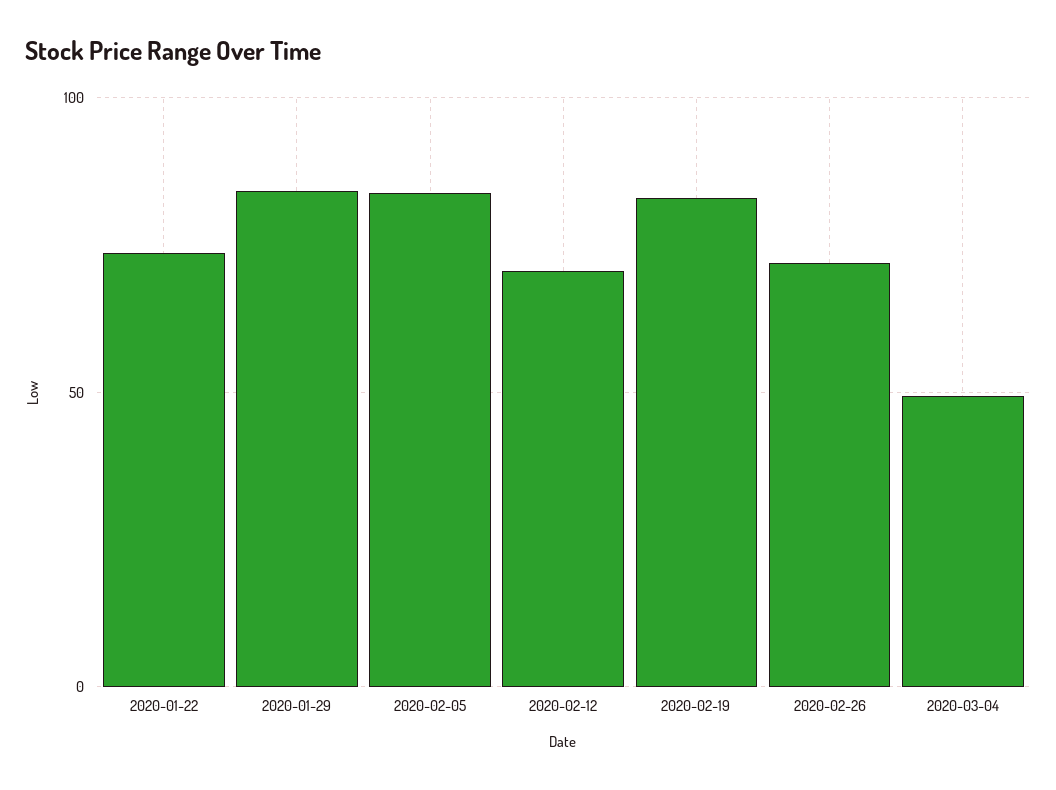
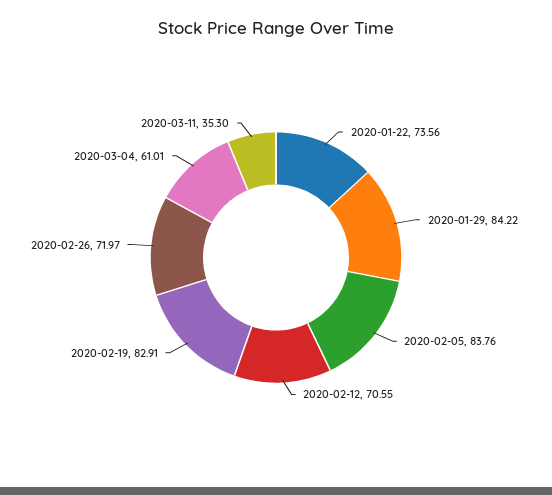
2020-03-04: 50 -> 61.01
2020-03-11: none -> 35.3

